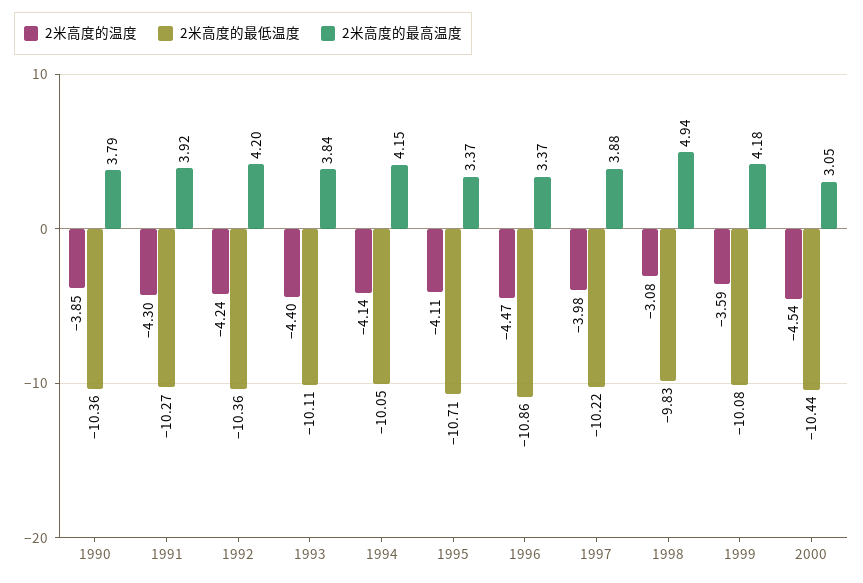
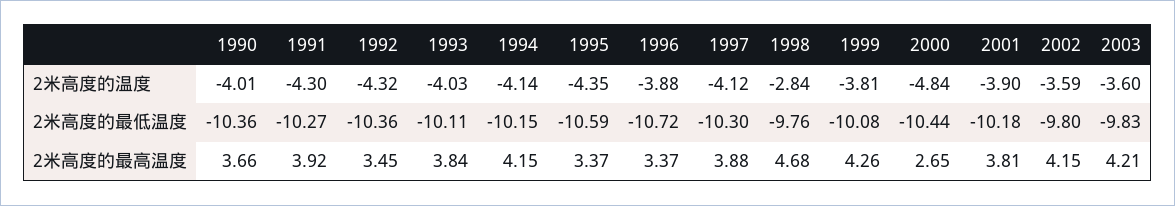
2米高度的温度, 1990: -3.85 -> -4.01
2米高度的最高温度, 1990: 3.79 -> 3.66
2米高度的温度, 1992: -4.24 -> -4.32
2米高度的最高温度, 1992: 4.2 -> 3.45
2米高度的温度, 1993: -4.4 -> -4.03
2米高度的最低温度, 1994: -10.05 -> -10.15
2米高度的温度, 1995: -4.11 -> -4.35
2米高度的最低温度, 1995: -10.71 -> -10.59
2米高度的温度, 1996: -4.47 -> -3.88
2米高度的最低温度, 1996: -10.86 -> -10.72
2米高度的温度, 1997: -3.98 -> -4.12
2米高度的最低温度, 1997: -10.22 -> -10.3
2米高度的温度, 1998: -3.08 -> -2.84
2米高度的最低温度, 1998: -9.83 -> -9.76
2米高度的最高温度, 1998: 4.94 -> 4.68
2米高度的温度, 1999: -3.59 -> -3.81
2米高度的最高温度, 1999: 4.18 -> 4.26
2米高度的温度, 2000: -4.54 -> -4.84
2米高度的最高温度, 2000: 3.05 -> 2.65
2米高度的温度, 2001: none -> -3.9
2米高度的温度, 2002: none -> -3.59
2米高度的温度, 2003: none -> -3.6
2米高度的最低温度, 2001: none -> -10.18
2米高度的最低温度, 2002: none -> -9.8
2米高度的最低温度, 2003: none -> -9.83
2米高度的最高温度, 2001: none -> 3.81
2米高度的最高温度, 2002: none -> 4.15
2米高度的最高温度, 2003: none -> 4.21

